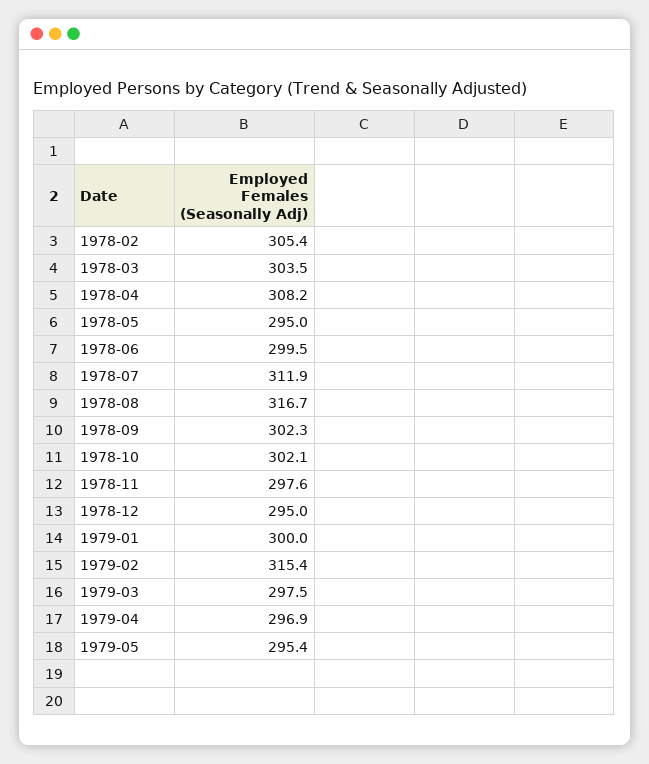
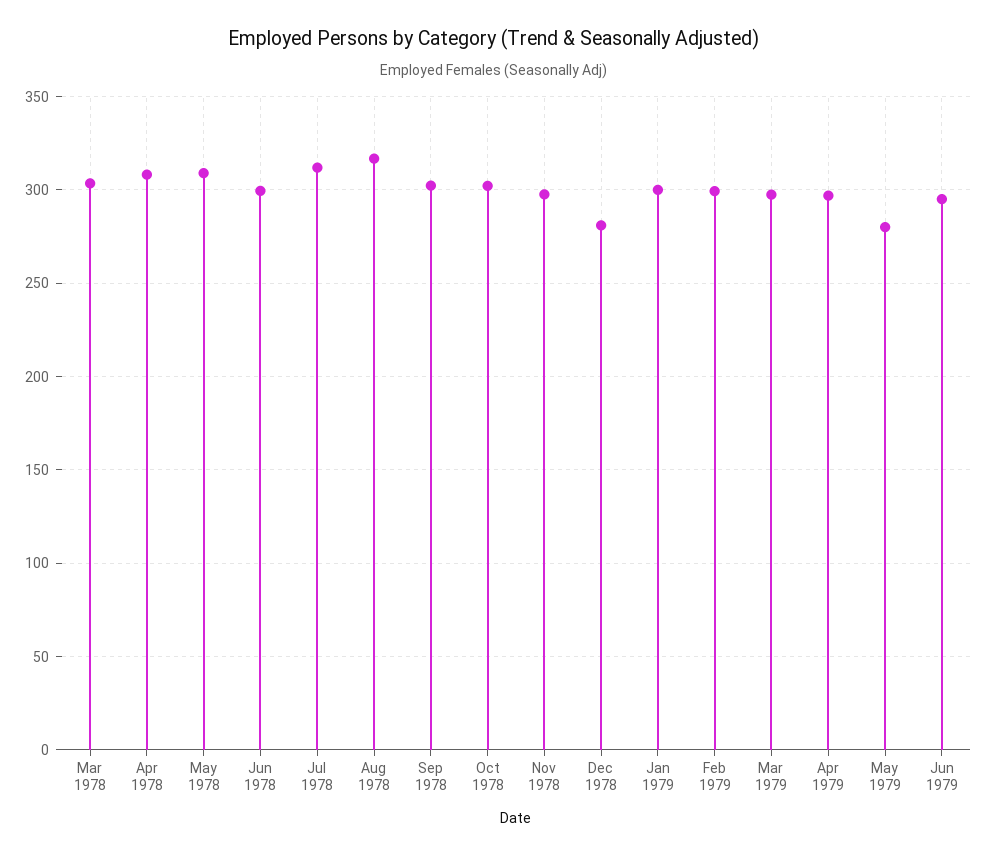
1978-02: 305.4 -> none
1978-05: 295 -> 310
1978-12: 295 -> 280
1979-02: 315.4 -> 300
1979-05: 295.4 -> 280
Jun 1979: none -> 295

